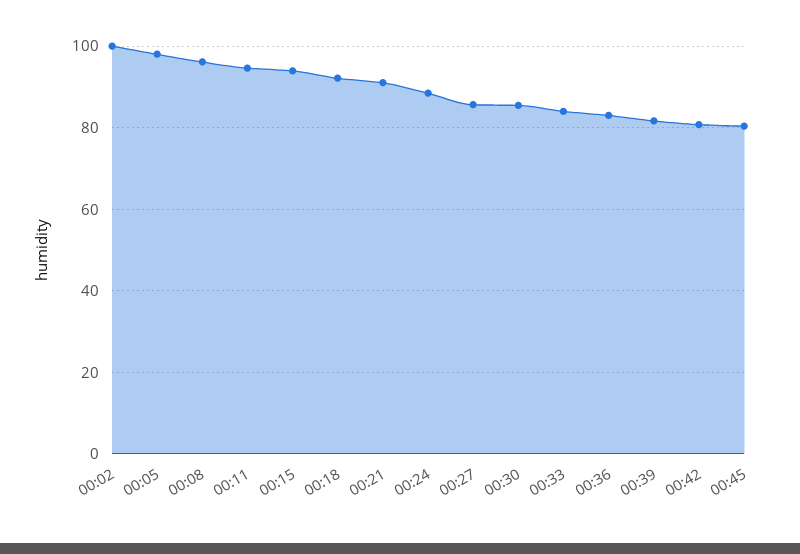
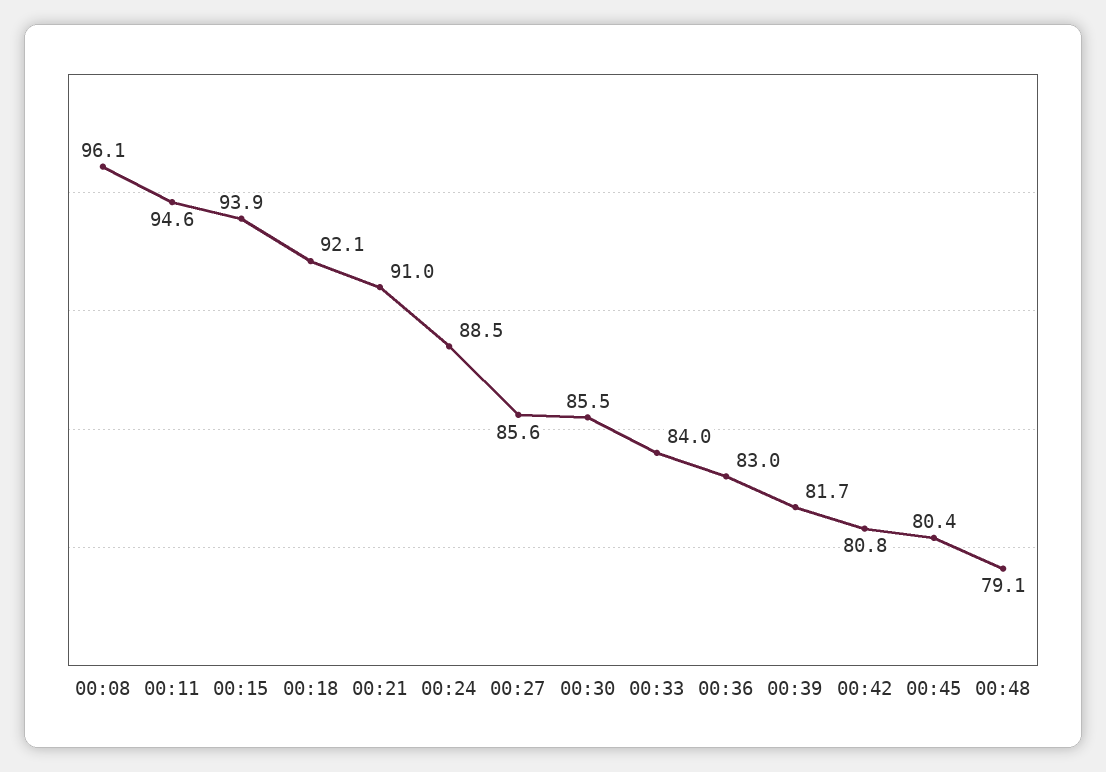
00:02: 100 -> none
00:05: 98 -> none
00:48: none -> 79.1

